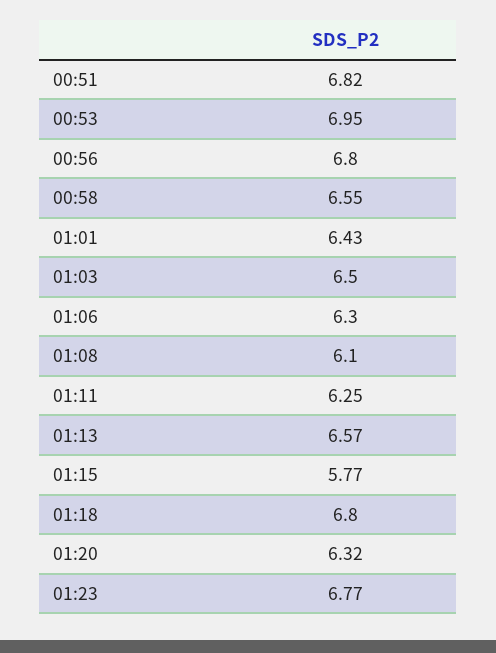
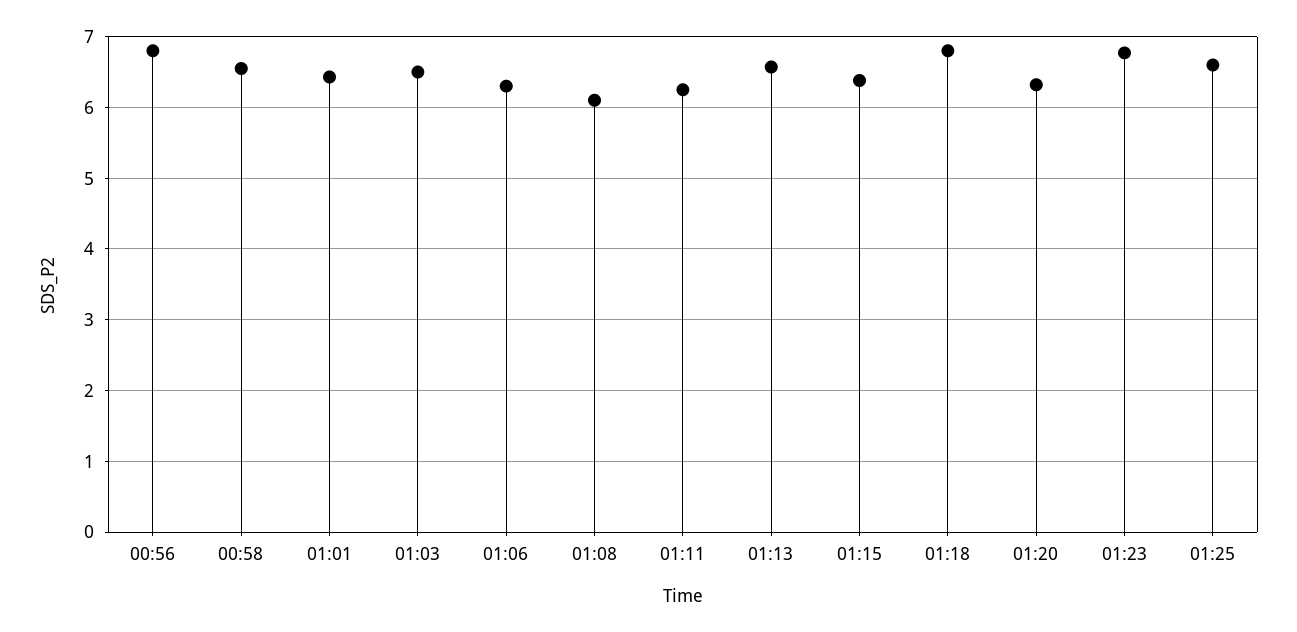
00:51: 6.82 -> none
00:53: 6.95 -> none
01:15: 5.77 -> 6.4
01:25: none -> 6.6

